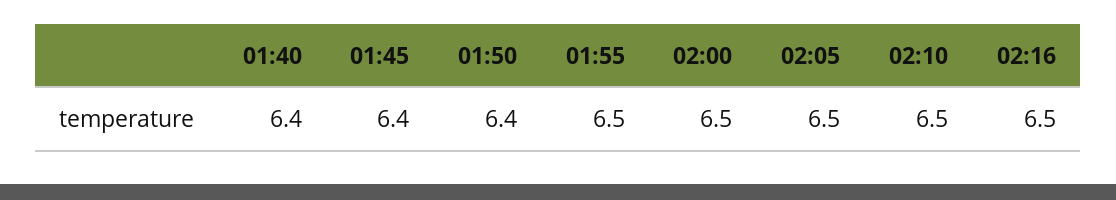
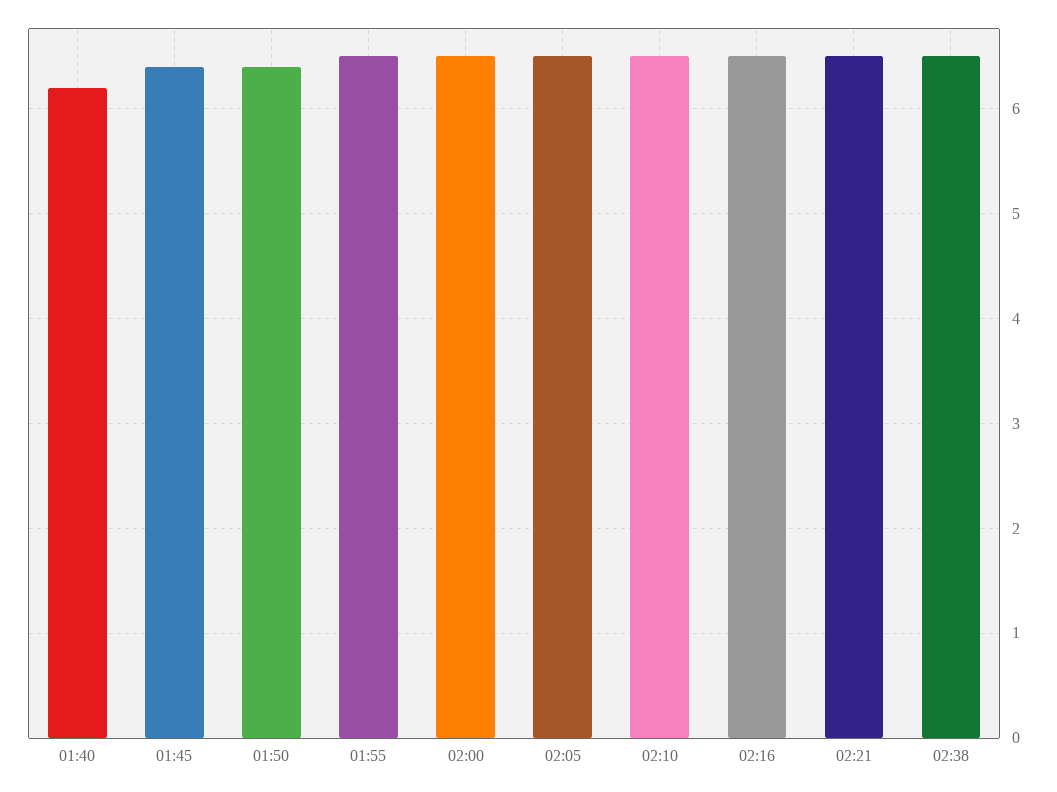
01:40: 6.4 -> 6.2
02:21: none -> 6.5
02:38: none -> 6.5

